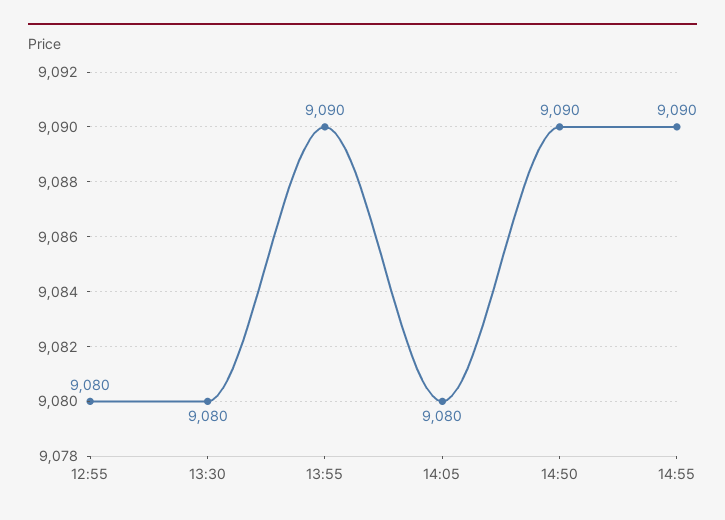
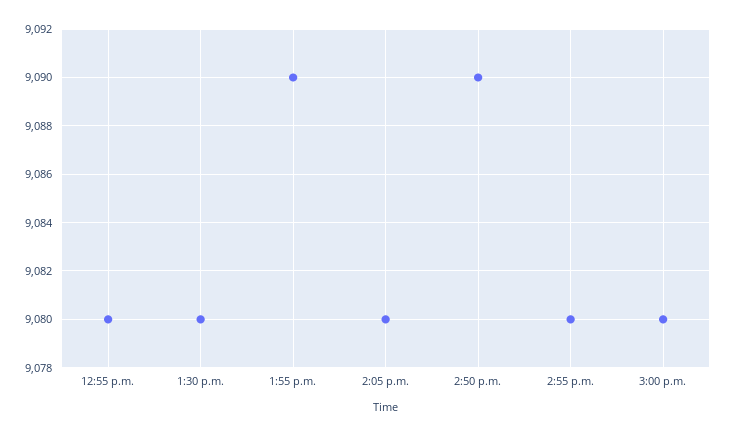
14:55: 9090 -> 9080
3:00 p.m.: none -> 9080

